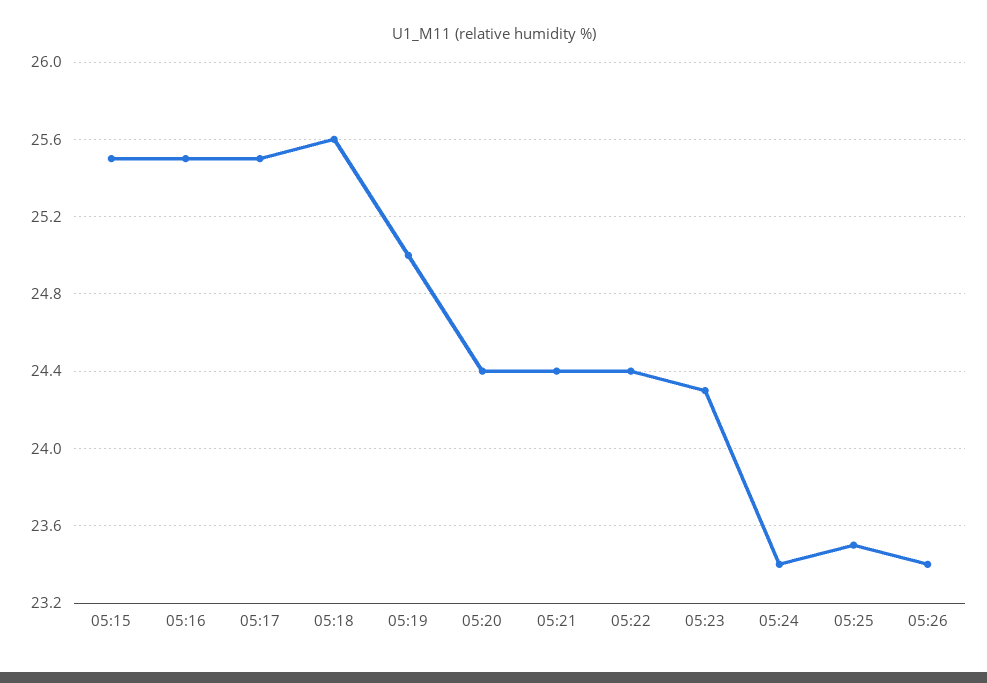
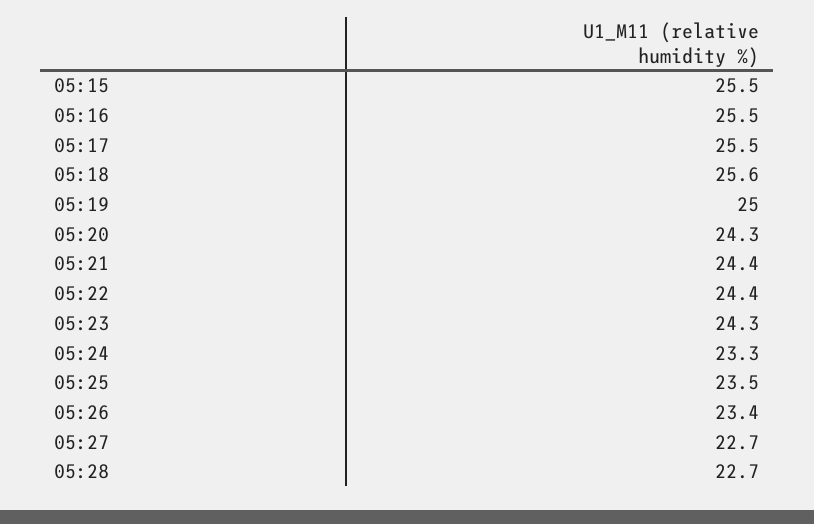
05:20: 24.4 -> 24.3
05:24: 23.4 -> 23.3
05:27: none -> 22.7
05:28: none -> 22.7

